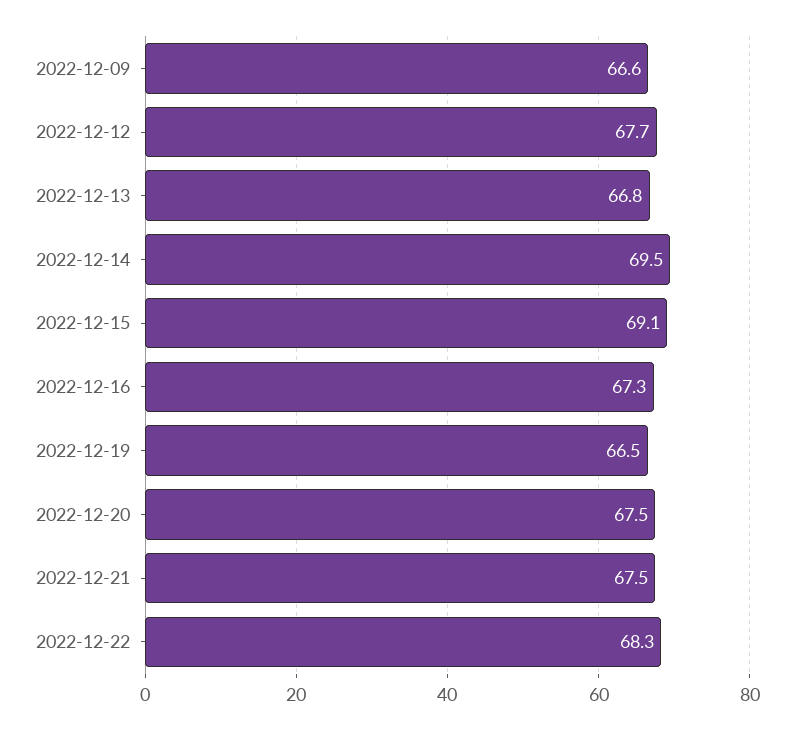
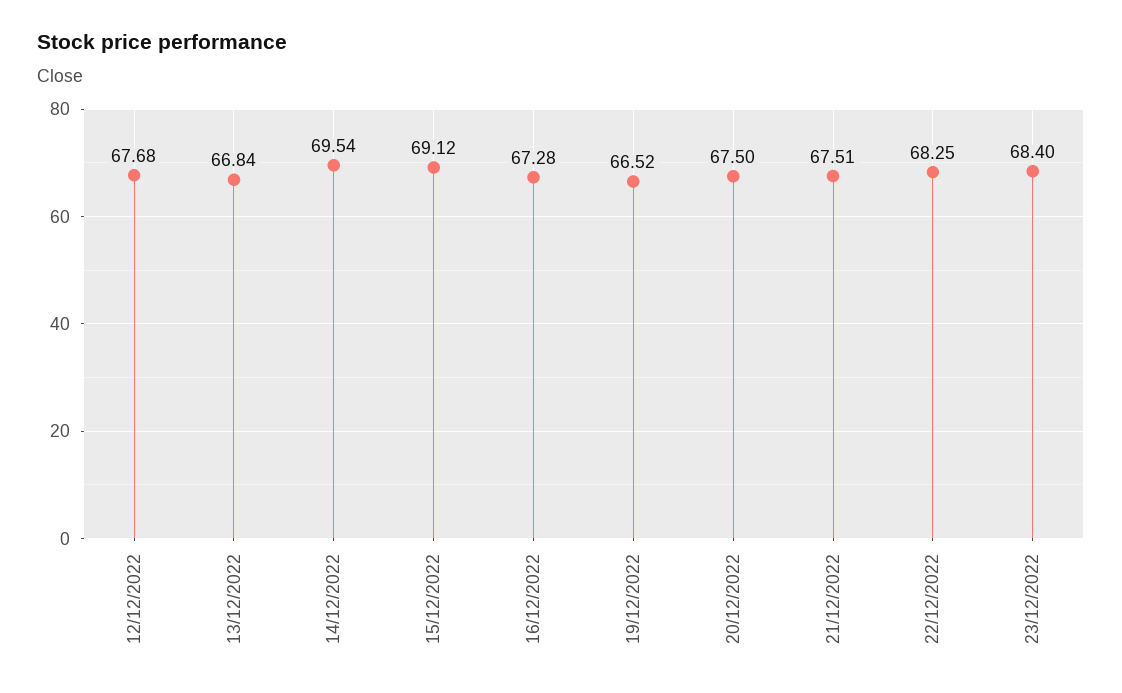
2022-12-09: 66.6 -> none
23/12/2022: none -> 68.4

